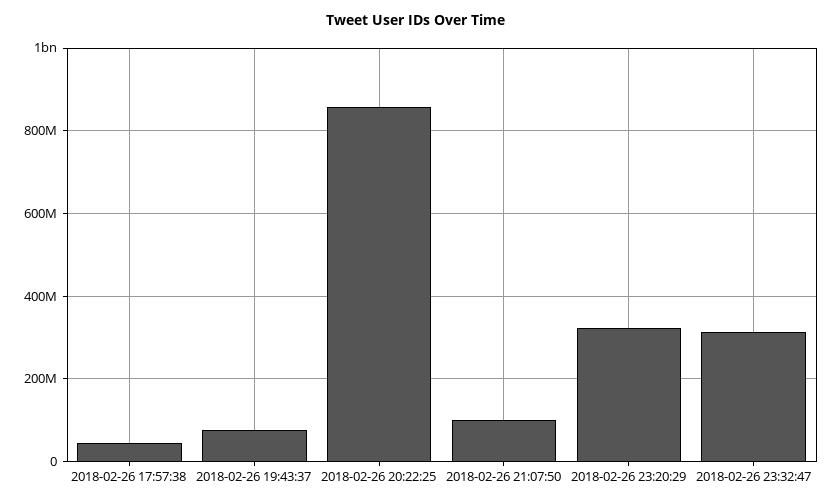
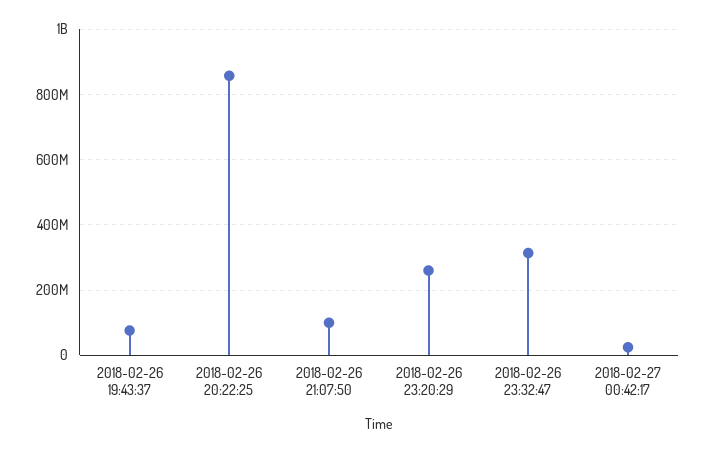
2018-02-26 17:57:38: 40000000 -> none
2018-02-26 23:20:29: 320000000 -> 260000000
2018-02-27 00:42:17: none -> 20000000

